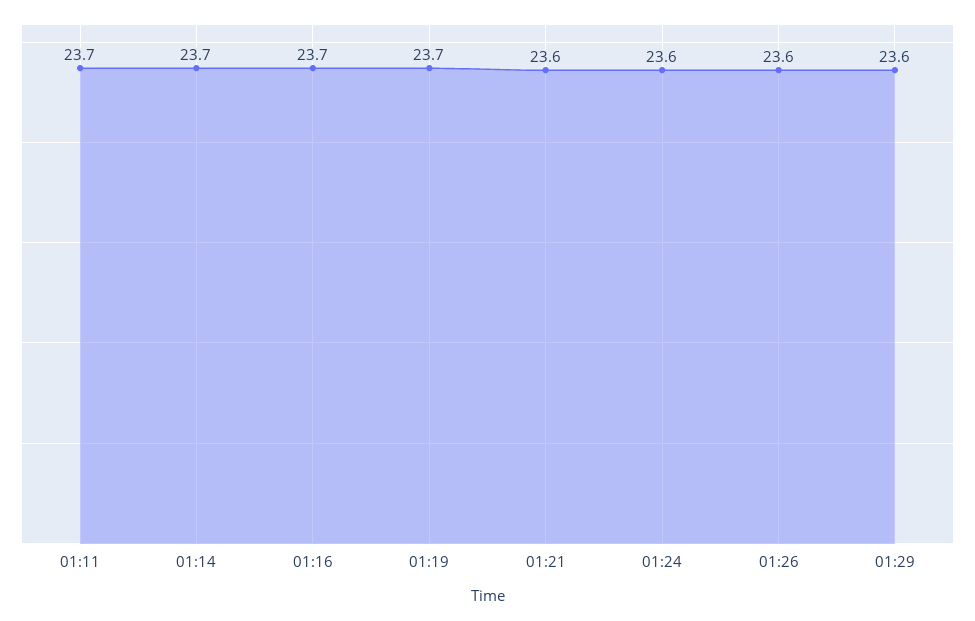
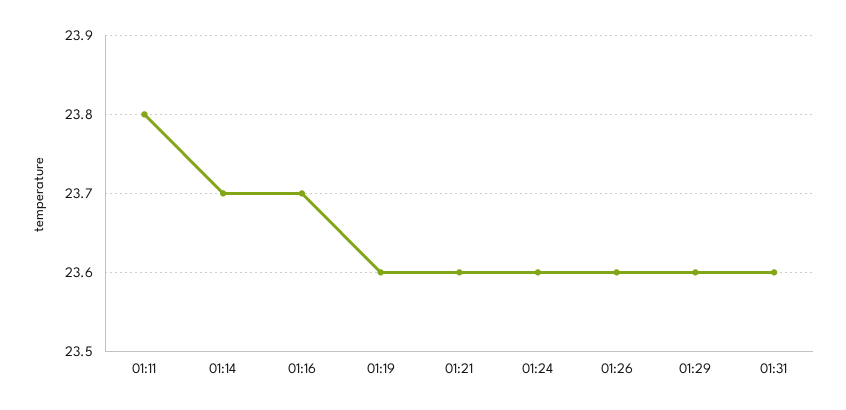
01:11: 23.7 -> 23.8
01:19: 23.7 -> 23.6
01:31: none -> 23.6

